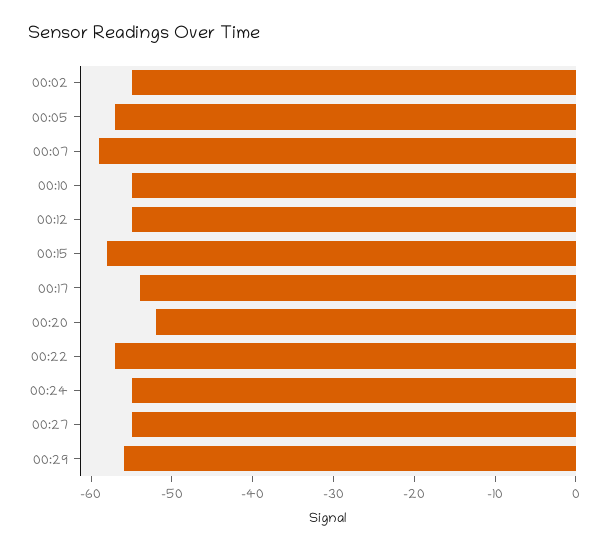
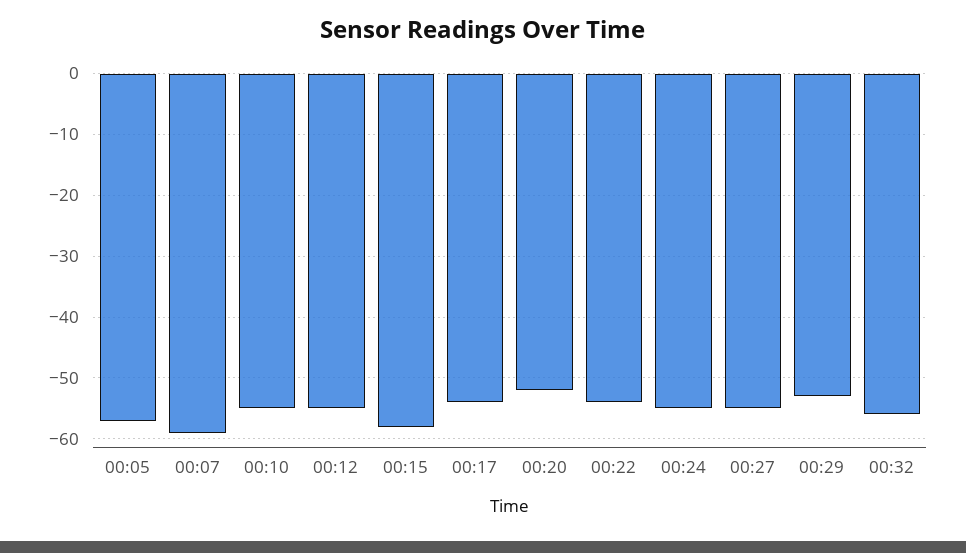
00:02: -55 -> none
00:22: -57 -> -54
00:29: -56 -> -53
00:32: none -> -56

